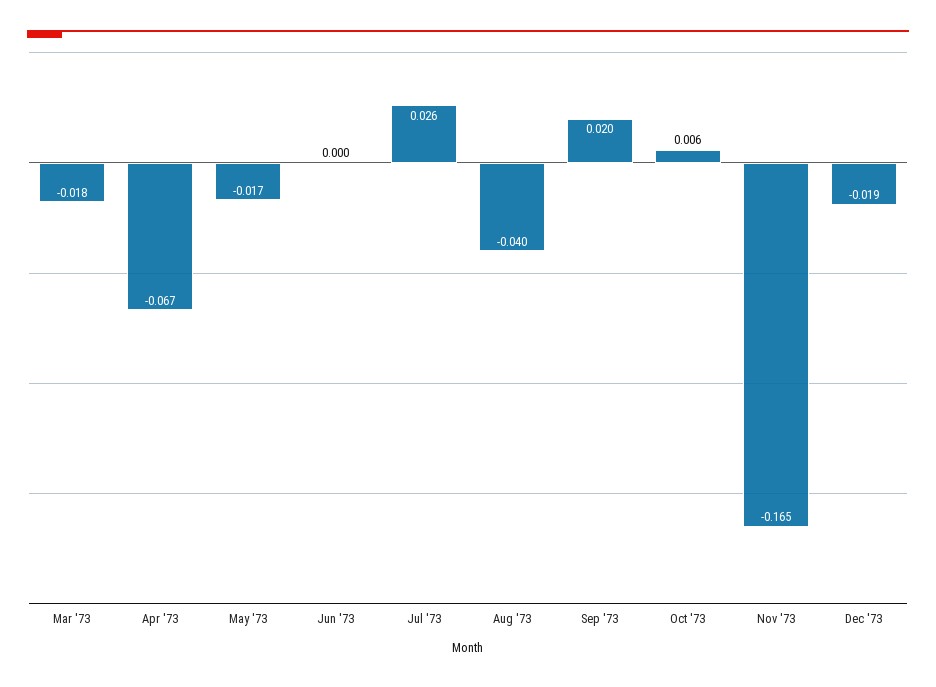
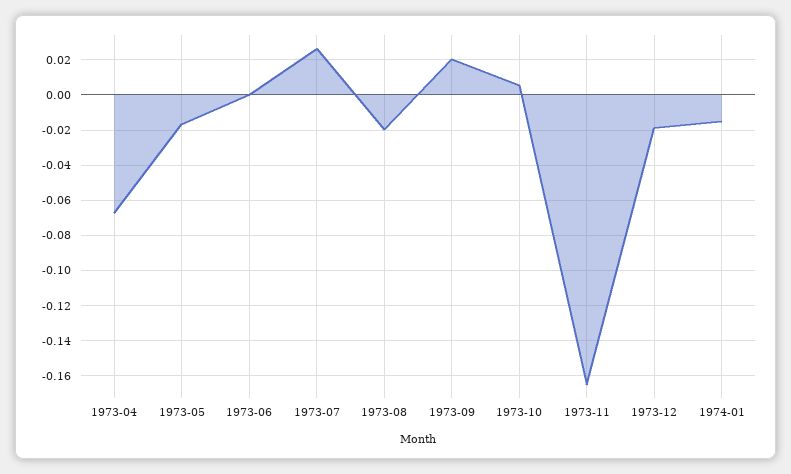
Mar '73: -0.018 -> none
Aug '73: -0.04 -> -0.02
1974-01: none -> -0.015

